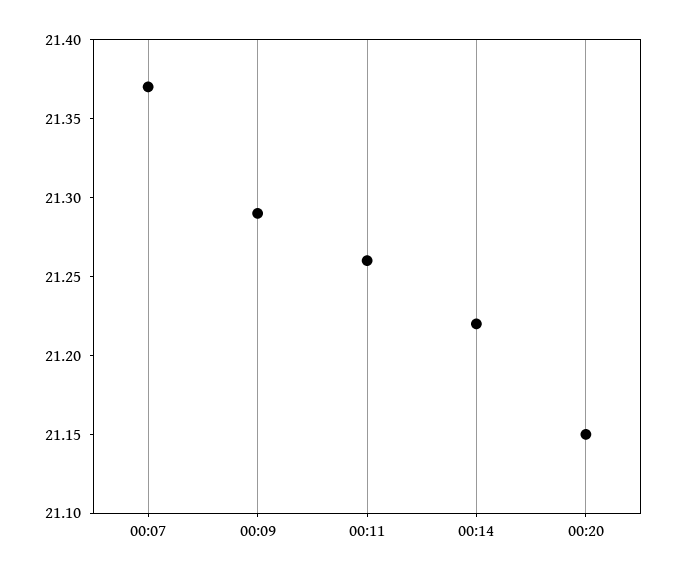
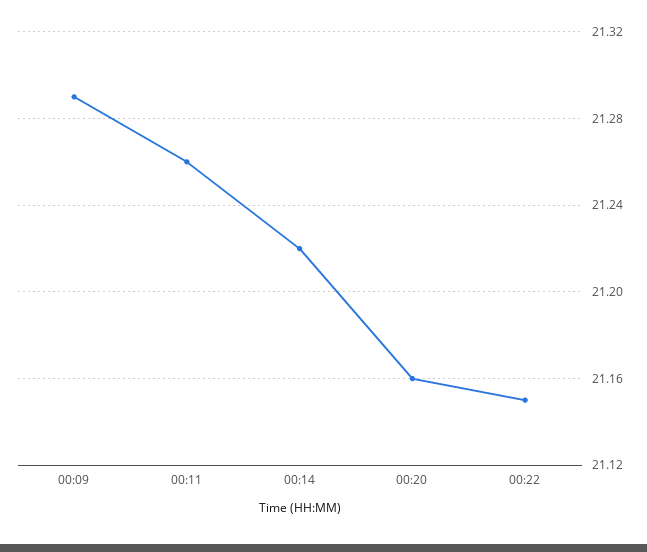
00:07: 21.37 -> none
00:20: 21.15 -> 21.16
00:22: none -> 21.15

